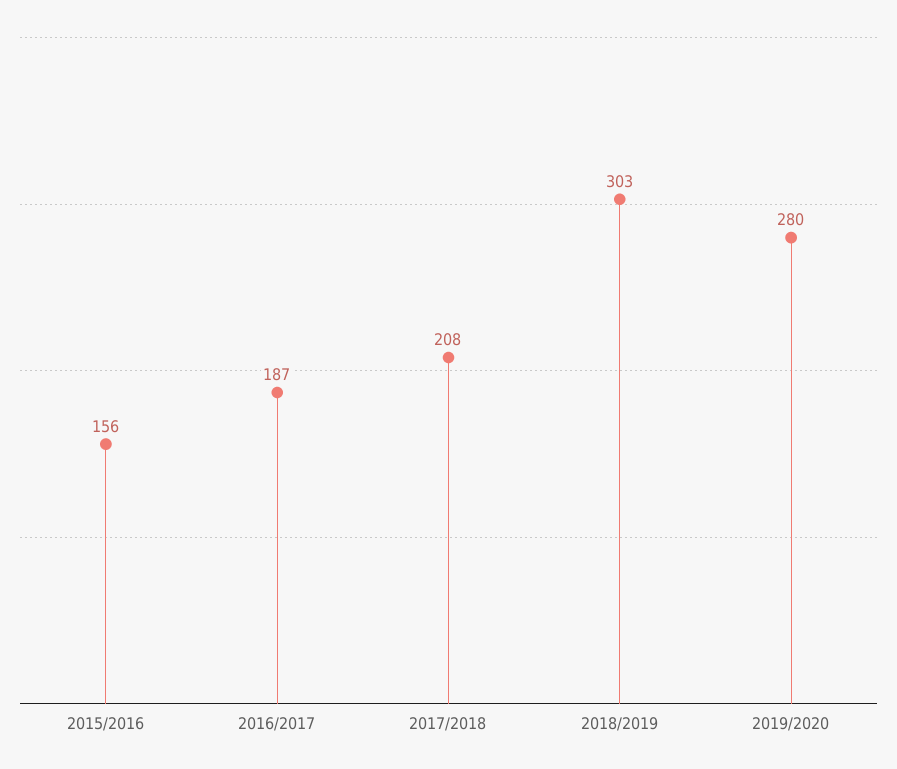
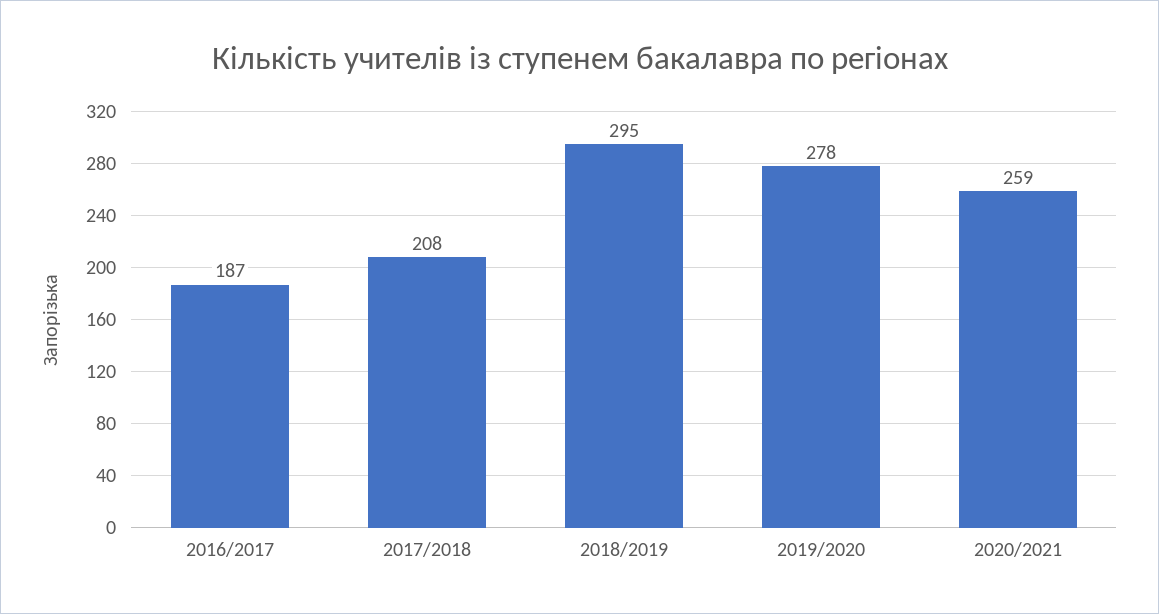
2015/2016: 156 -> none
2018/2019: 303 -> 295
2019/2020: 280 -> 278
2020/2021: none -> 259

